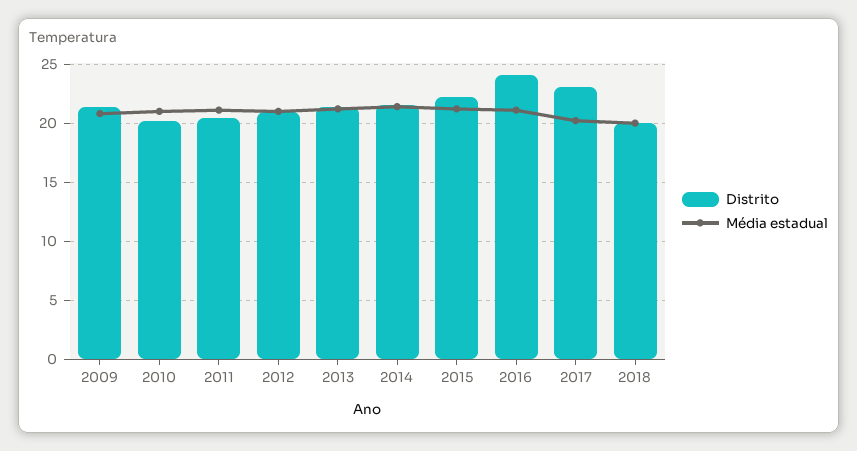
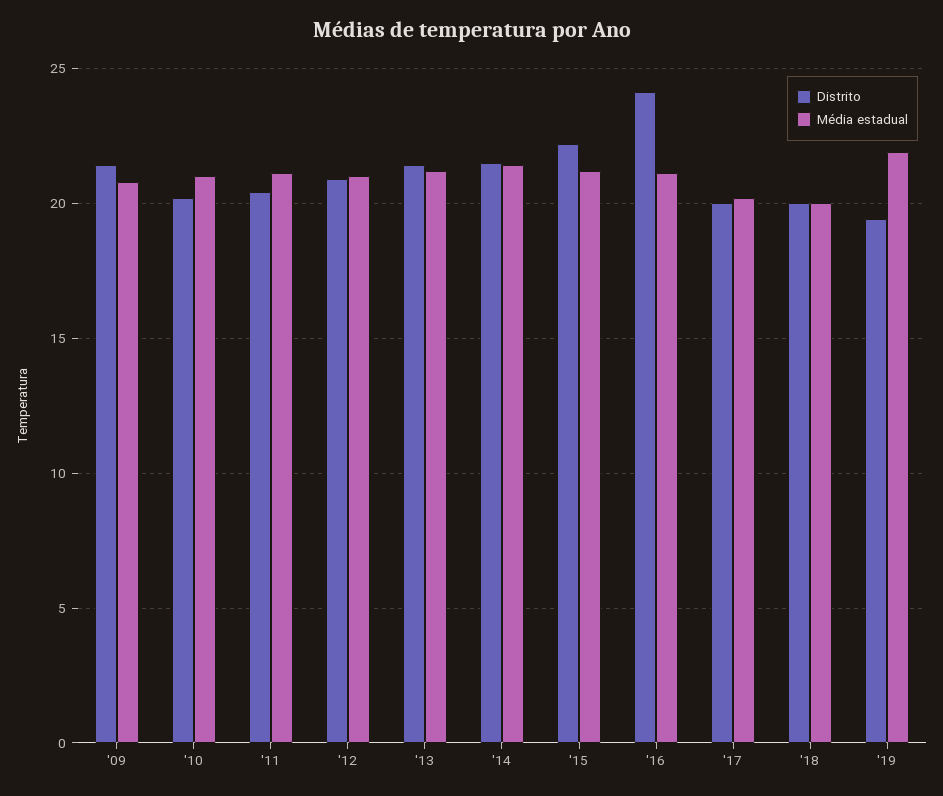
Distrito, 2017: 23 -> 20
Distrito, '19: none -> 19.5
Média estadual, '19: none -> 22

